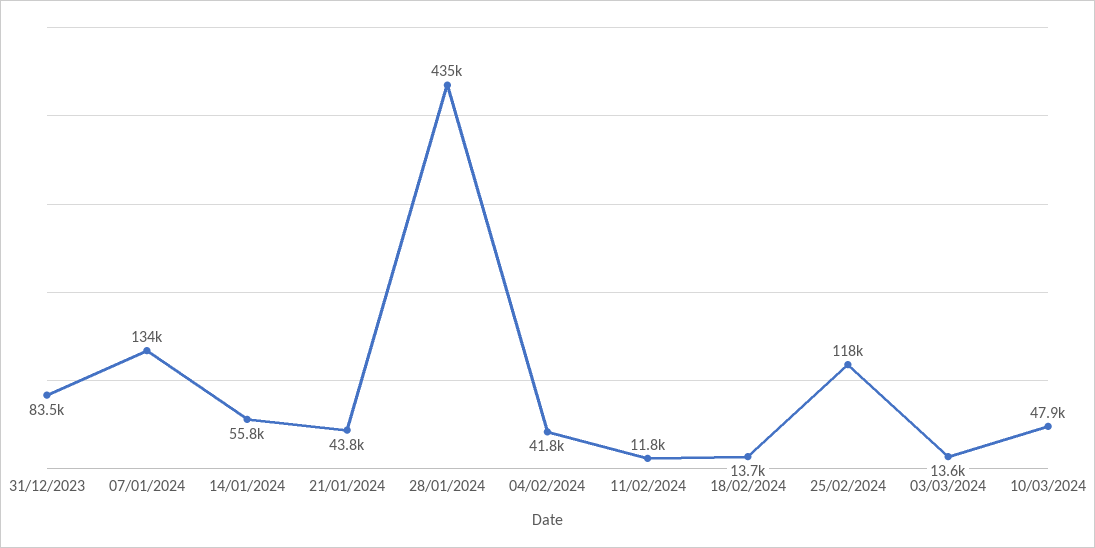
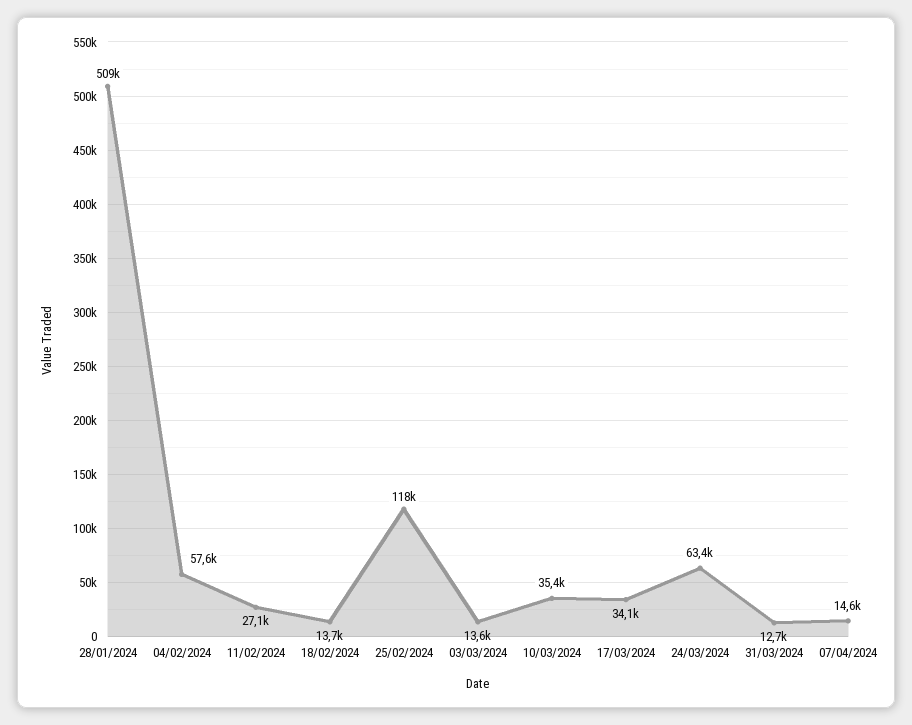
31/12/2023: 83500 -> none
07/01/2024: 134000 -> none
14/01/2024: 55800 -> none
21/01/2024: 43800 -> none
28/01/2024: 435000 -> 509000
04/02/2024: 41800 -> 57600
11/02/2024: 11800 -> 27100
10/03/2024: 47900 -> 35400
17/03/2024: none -> 34100
24/03/2024: none -> 63400
31/03/2024: none -> 12700
07/04/2024: none -> 14600

